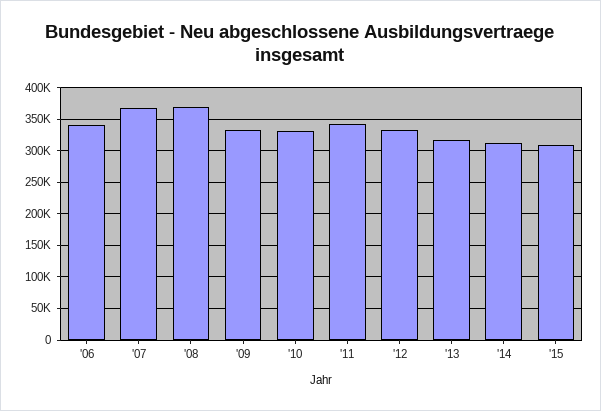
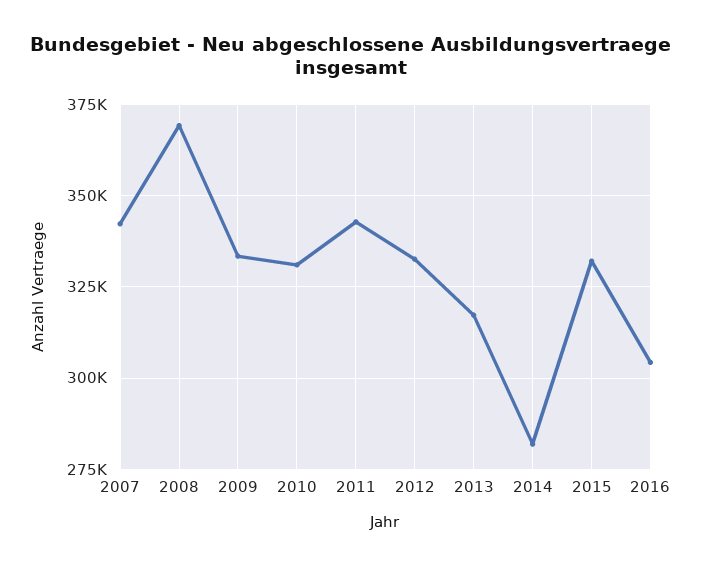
'06: 340000 -> none
'07: 370000 -> 342500
'14: 310000 -> 282500
'15: 310000 -> 332500
2016: none -> 305000

